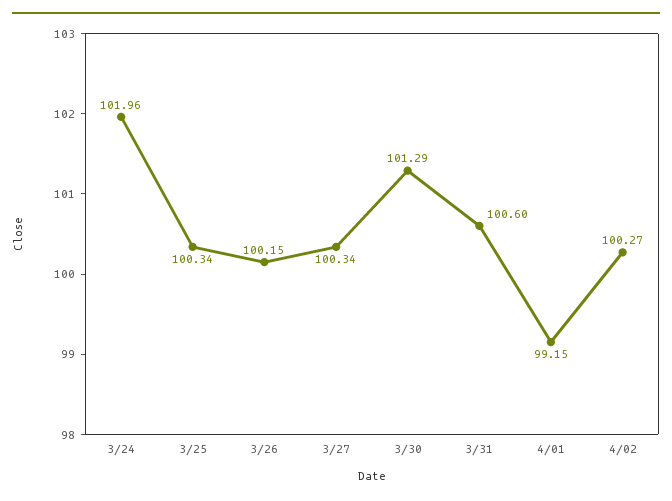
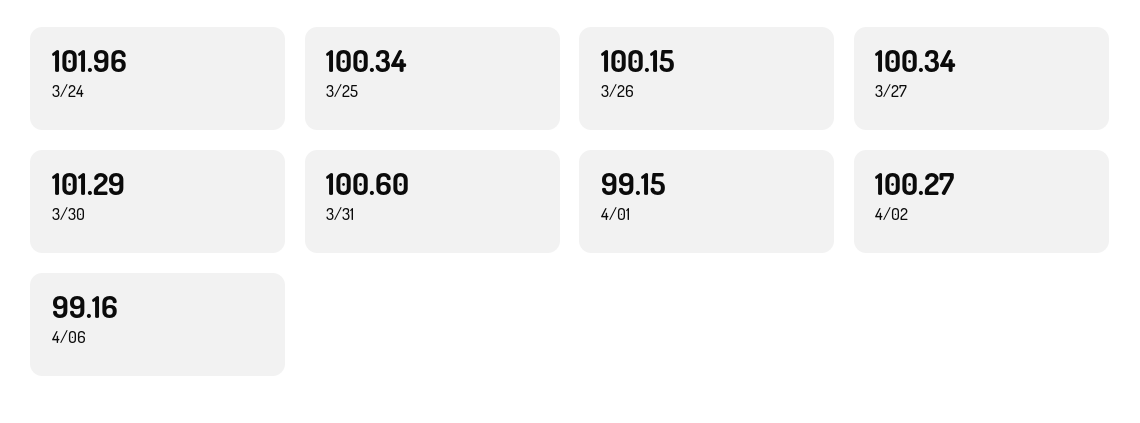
4/06: none -> 99.16

